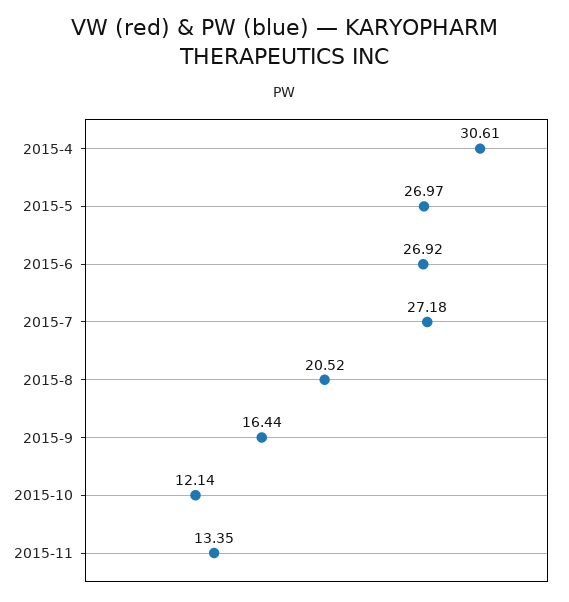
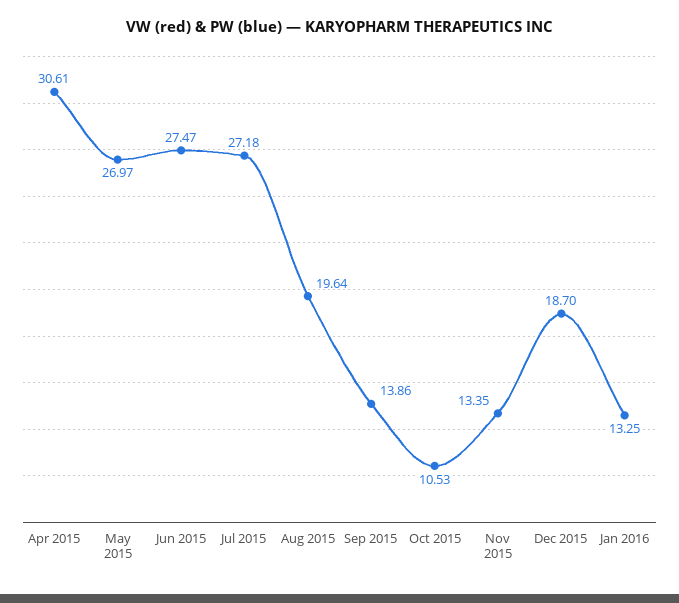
2015-6: 26.92 -> 27.47
2015-8: 20.52 -> 19.64
2015-9: 16.44 -> 13.86
2015-10: 12.14 -> 10.53
Dec 2015: none -> 18.7
Jan 2016: none -> 13.25

